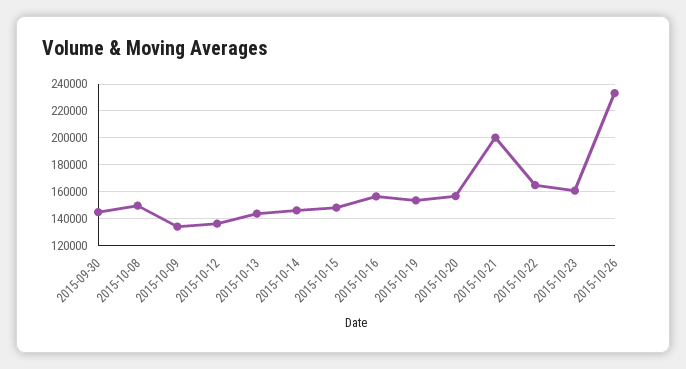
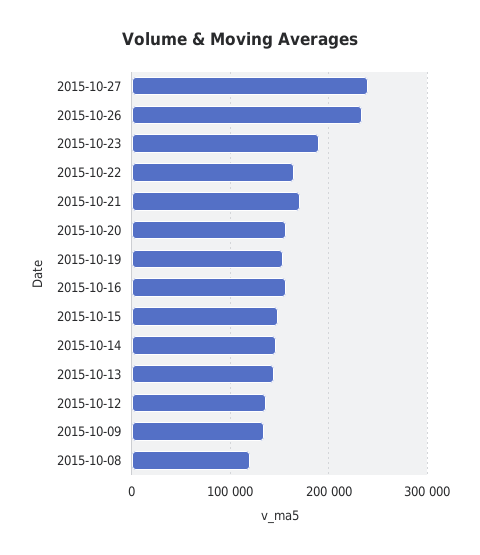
2015-09-30: 145000 -> none
2015-10-08: 150000 -> 120000
2015-10-21: 200000 -> 170000
2015-10-23: 160000 -> 190000
2015-10-27: none -> 240000

